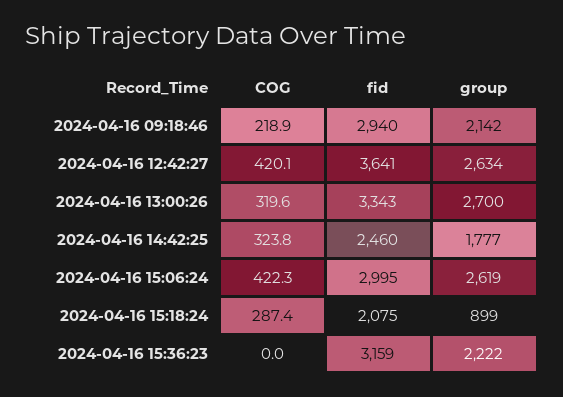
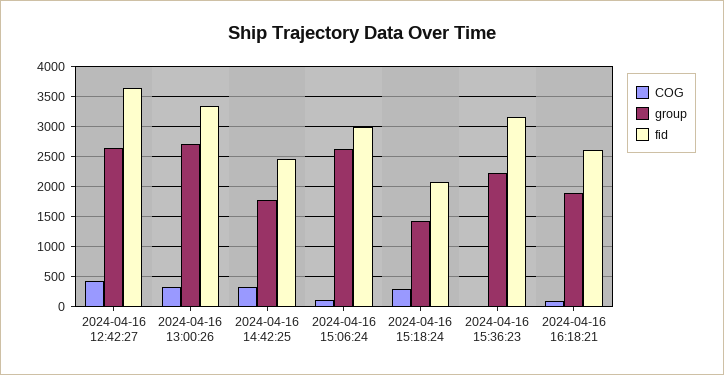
COG, 2024-04-16 09:18:46: 218.9 -> none
fid, 2024-04-16 09:18:46: 2940 -> none
group, 2024-04-16 09:18:46: 2142 -> none
COG, 2024-04-16 15:06:24: 422.3 -> 100
group, 2024-04-16 15:18:24: 899 -> 1400
COG, 2024-04-16 16:18:21: none -> 100
group, 2024-04-16 16:18:21: none -> 1900
fid, 2024-04-16 16:18:21: none -> 2600

